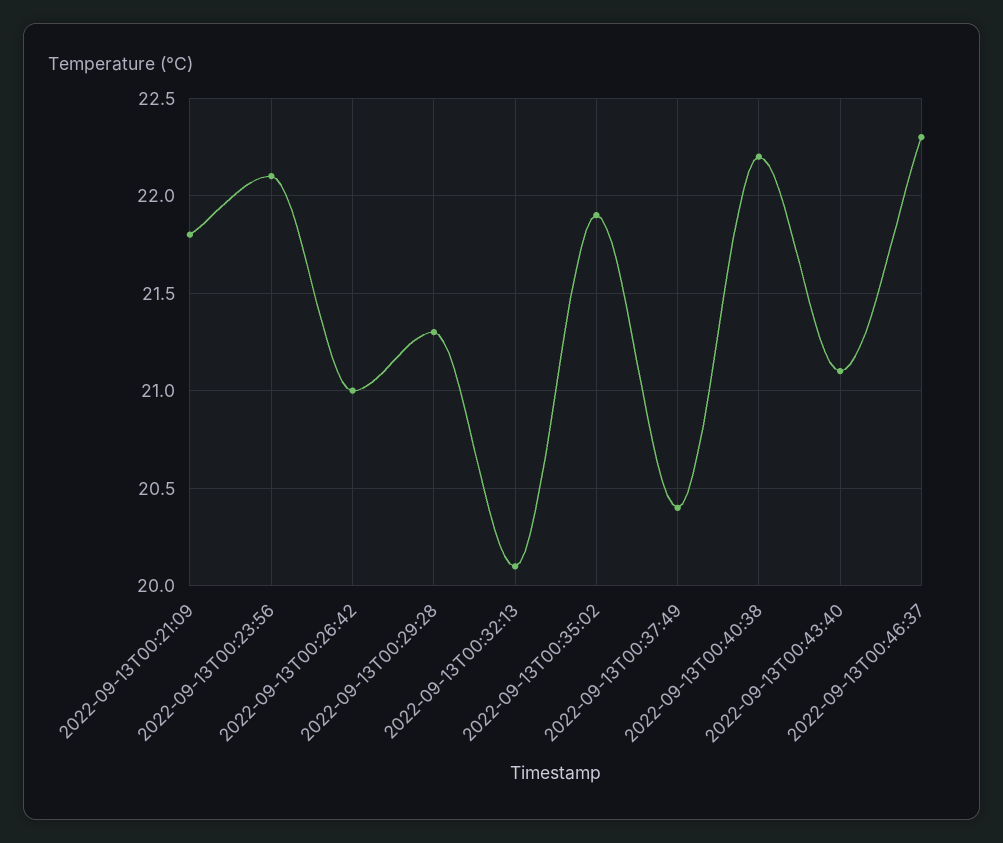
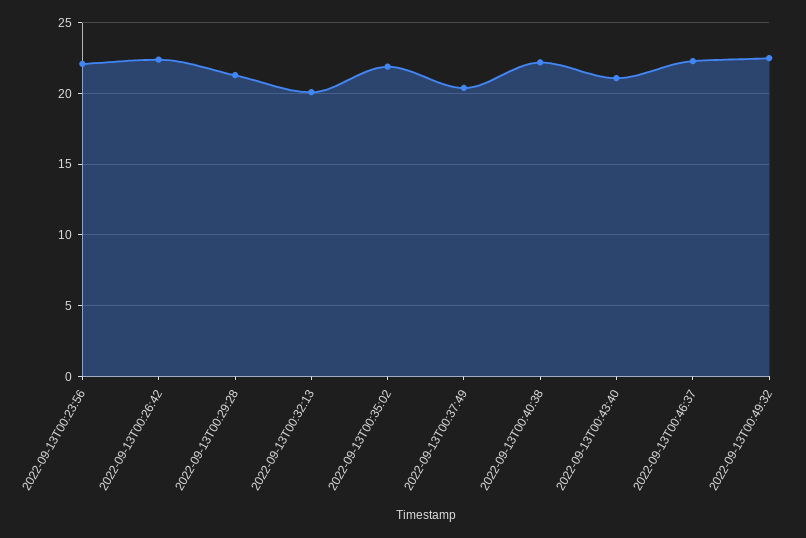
2022-09-13T00:21:09: 21.8 -> none
2022-09-13T00:26:42: 21 -> 22.5
2022-09-13T00:49:32: none -> 22.5

